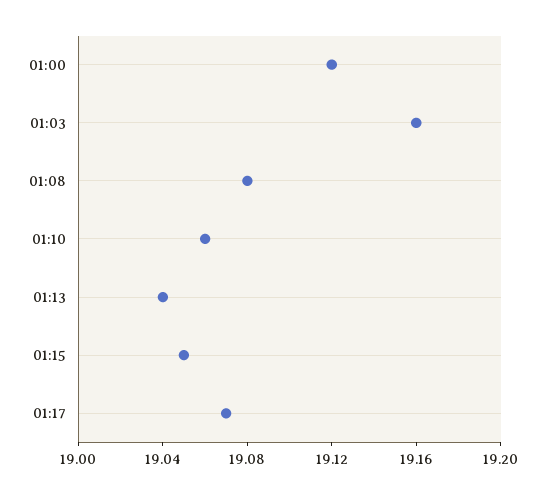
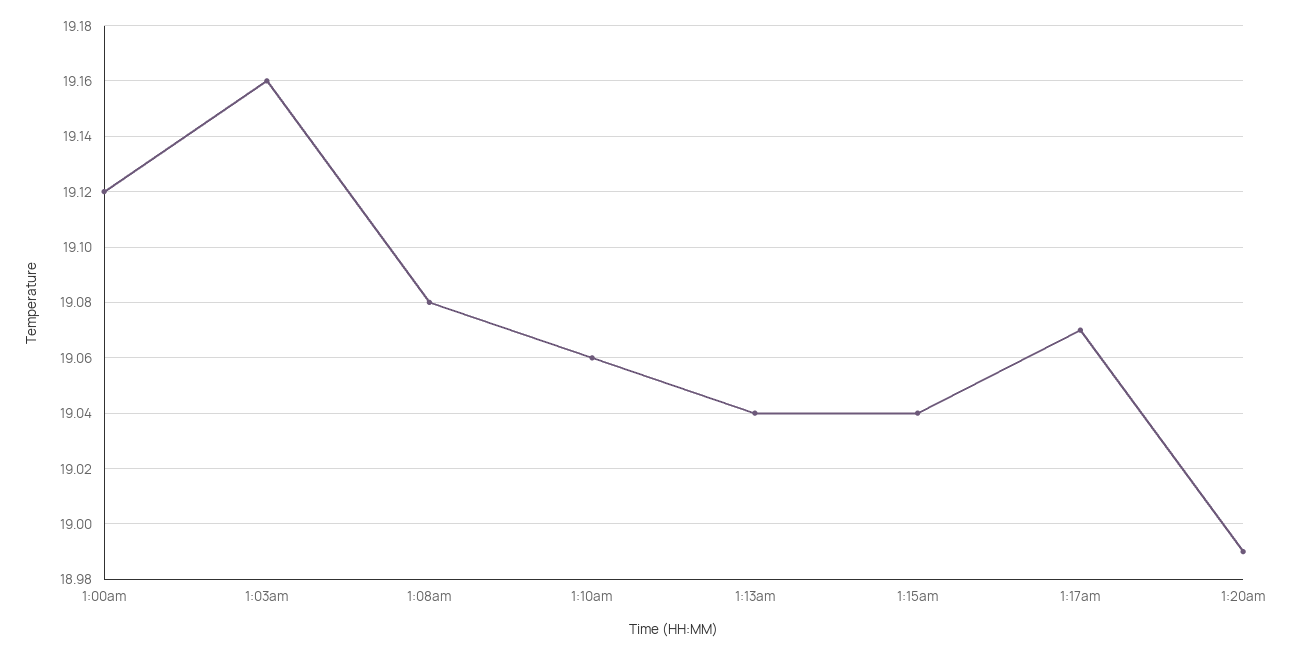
01:15: 19.05 -> 19.04
1:20am: none -> 18.99

